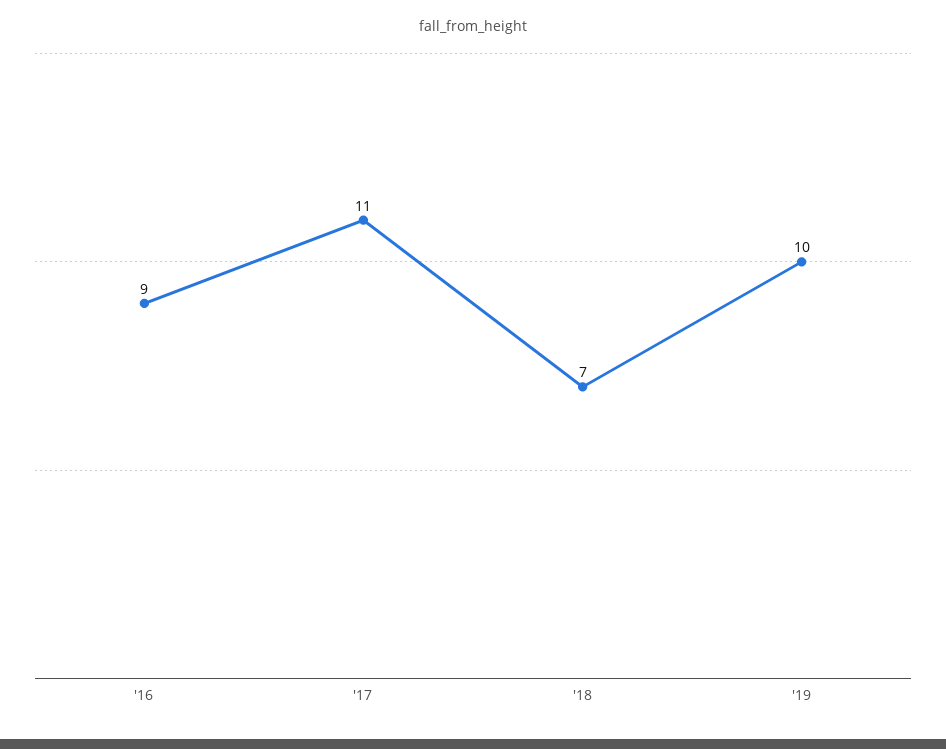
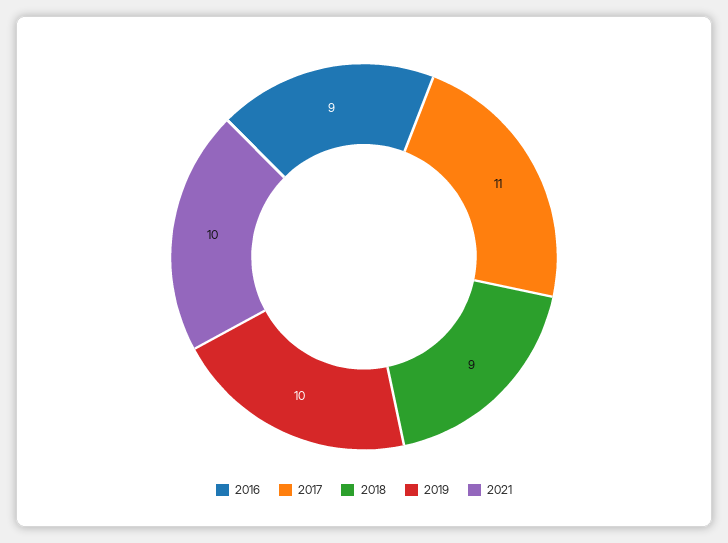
'18: 7 -> 9
2021: none -> 10

